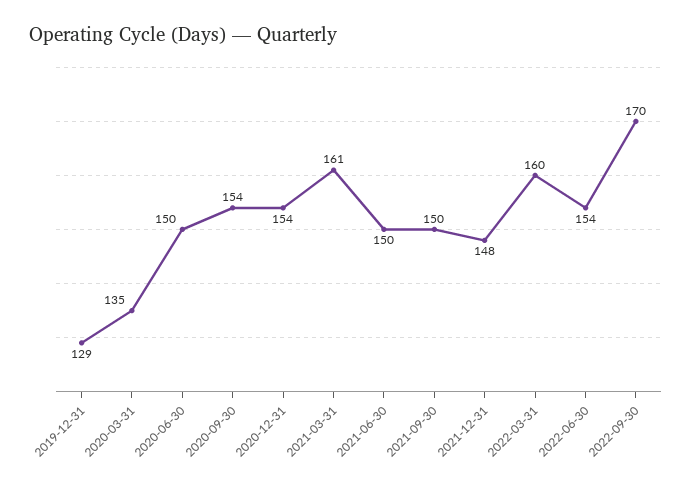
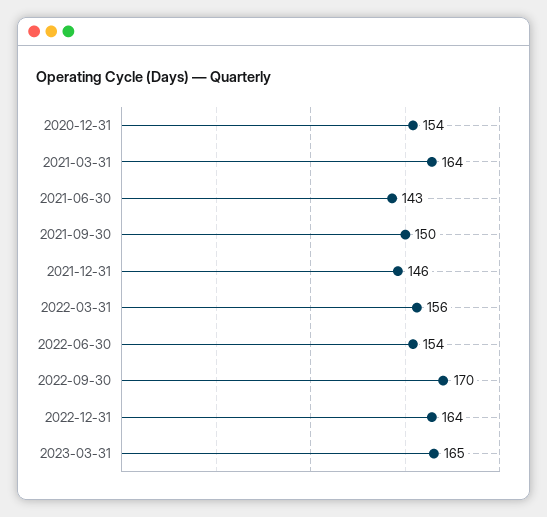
2019-12-31: 129 -> none
2020-03-31: 135 -> none
2020-06-30: 150 -> none
2020-09-30: 154 -> none
2021-03-31: 161 -> 164
2021-06-30: 150 -> 143
2021-12-31: 148 -> 146
2022-03-31: 160 -> 156
2022-12-31: none -> 164
2023-03-31: none -> 165

